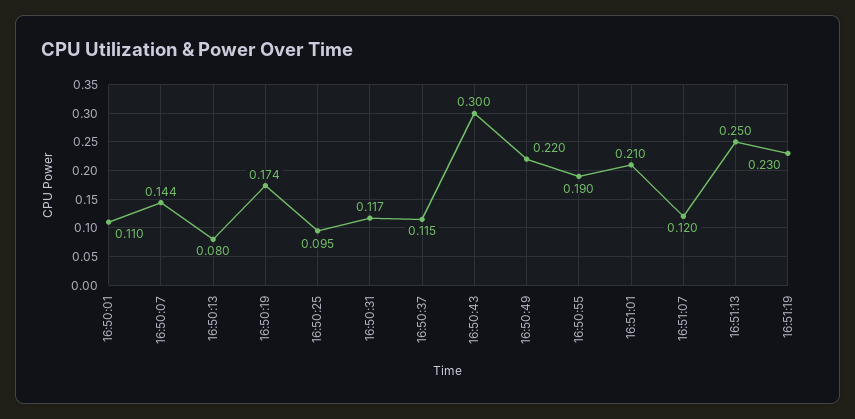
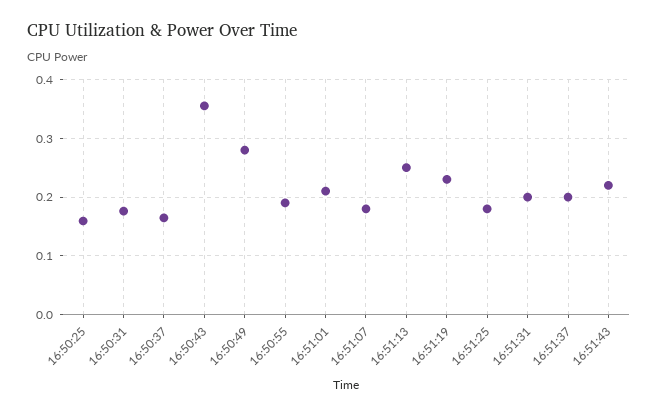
16:50:01: 0.11 -> none
16:50:07: 0.144 -> none
16:50:13: 0.08 -> none
16:50:19: 0.174 -> none
16:50:25: 0.095 -> 0.16
16:50:31: 0.117 -> 0.18
16:50:37: 0.115 -> 0.16
16:50:43: 0.3 -> 0.36
16:50:49: 0.22 -> 0.28
16:51:07: 0.12 -> 0.18
16:51:25: none -> 0.18
16:51:31: none -> 0.2
16:51:37: none -> 0.2
16:51:43: none -> 0.22

